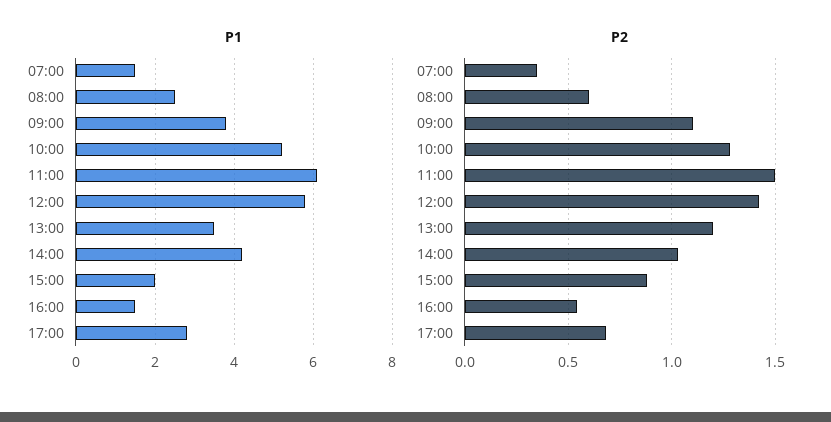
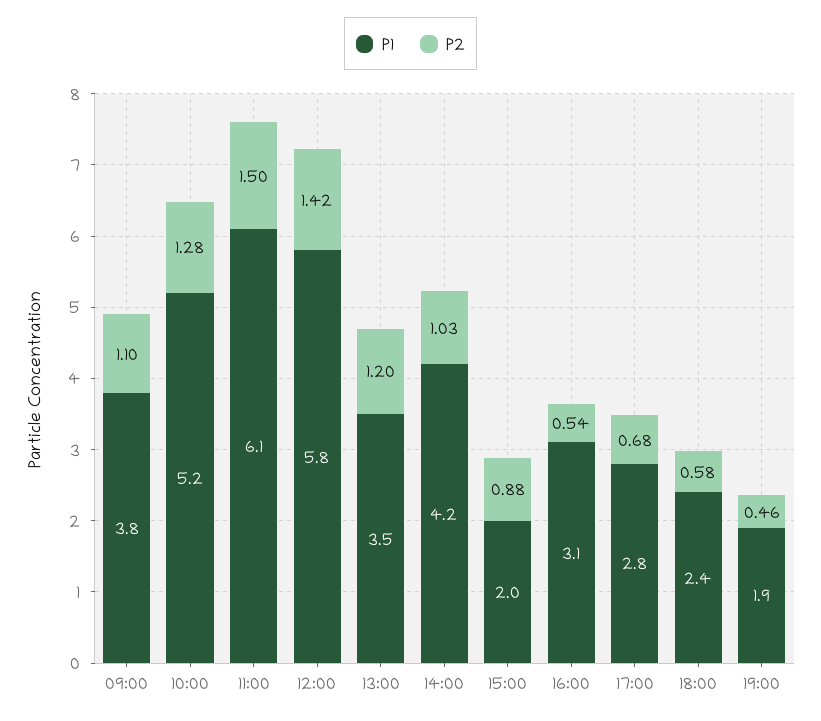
P1, 07:00: 1.5 -> none
P1, 08:00: 2.5 -> none
P1, 16:00: 1.5 -> 3.1
P2, 07:00: 0.35 -> none
P2, 08:00: 0.6 -> none
P1, 18:00: none -> 2.4
P2, 18:00: none -> 0.58
P1, 19:00: none -> 1.9
P2, 19:00: none -> 0.46

